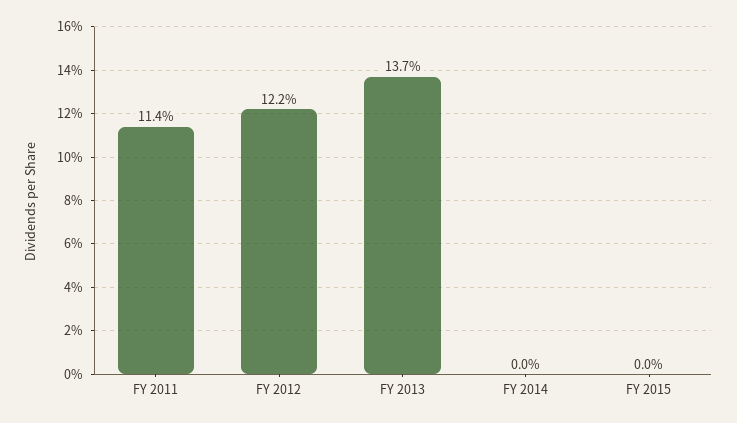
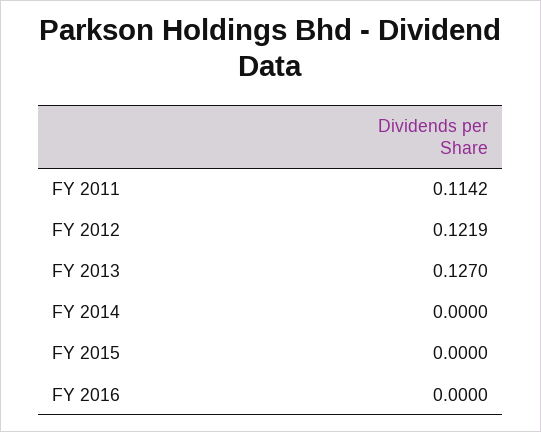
FY 2013: 0.137 -> 0.127
FY 2016: none -> 0

